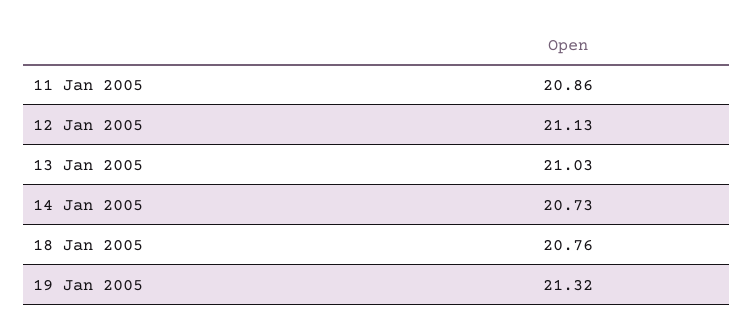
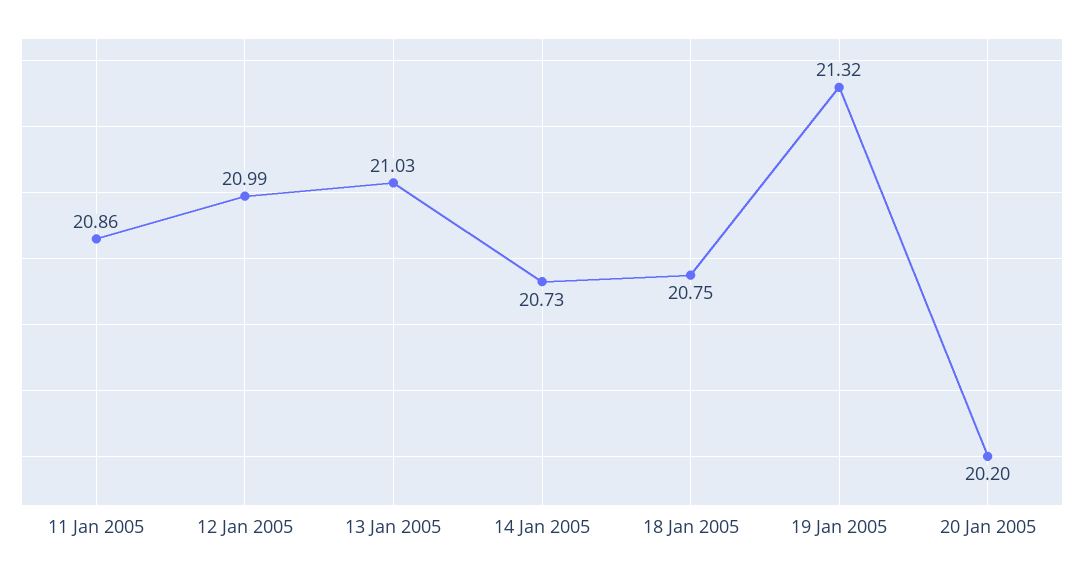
12 Jan 2005: 21.13 -> 20.99
18 Jan 2005: 20.76 -> 20.75
20 Jan 2005: none -> 20.2

